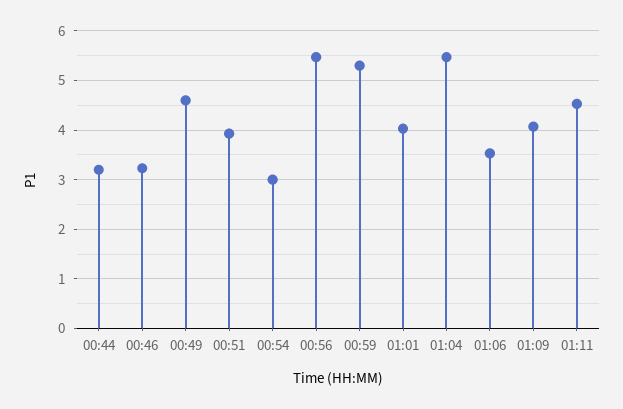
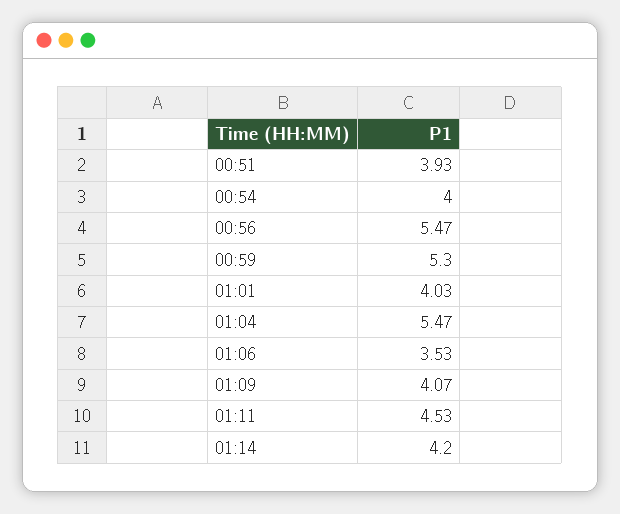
00:44: 3.2 -> none
00:46: 3.2 -> none
00:49: 4.6 -> none
00:54: 3 -> 4
01:14: none -> 4.2

